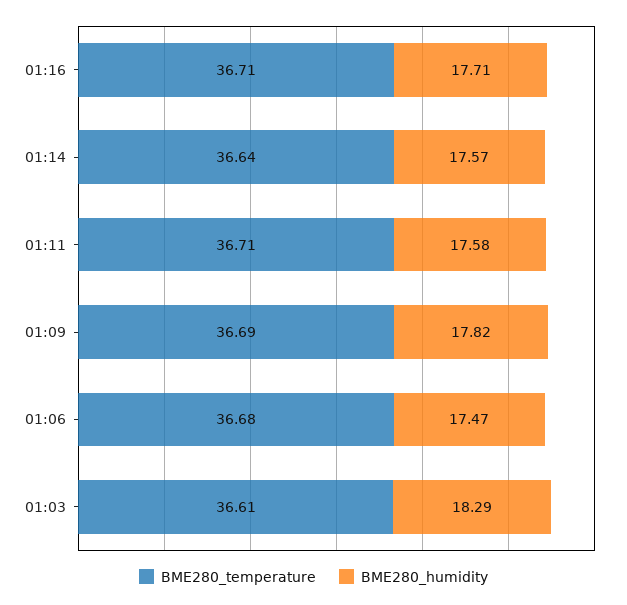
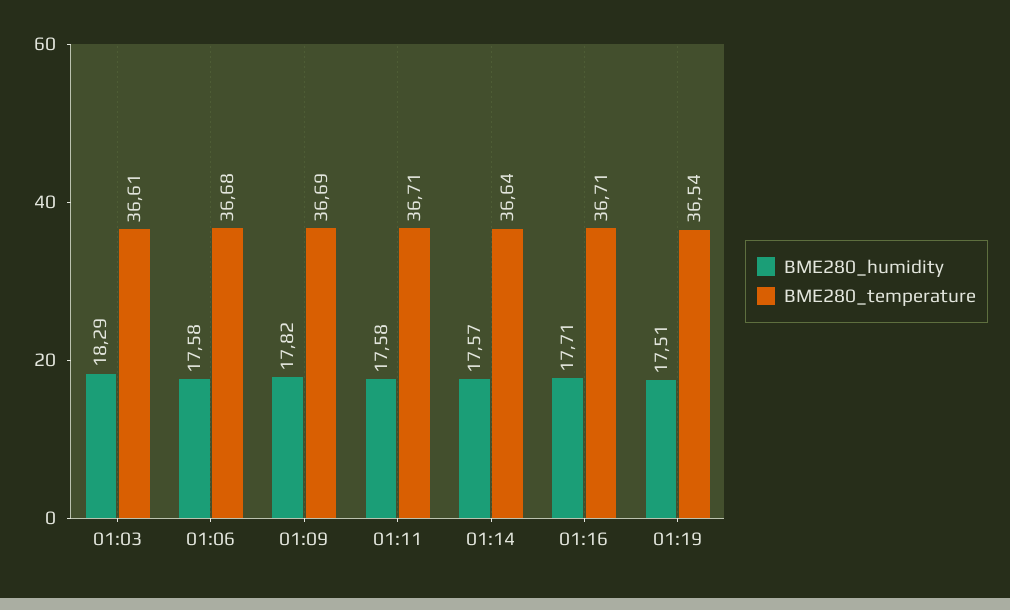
BME280_humidity, 01:06: 17.47 -> 17.58
BME280_humidity, 01:19: none -> 17.51
BME280_temperature, 01:19: none -> 36.54

